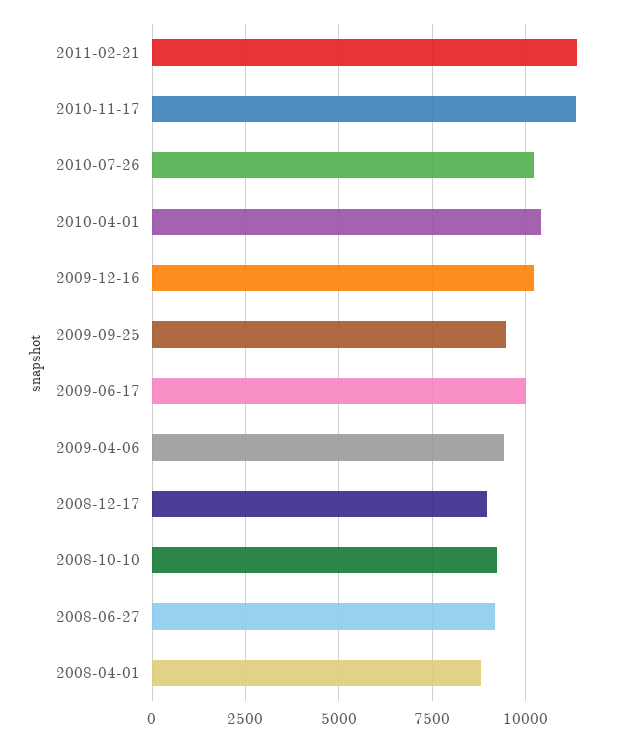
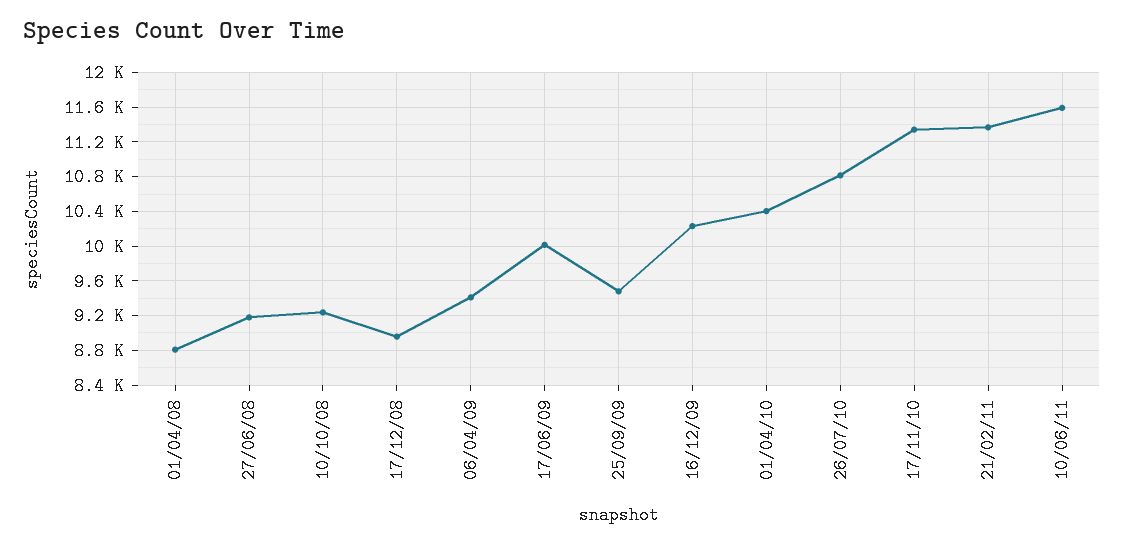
2010-07-26: 10250 -> 10800
10/06/11: none -> 11600

